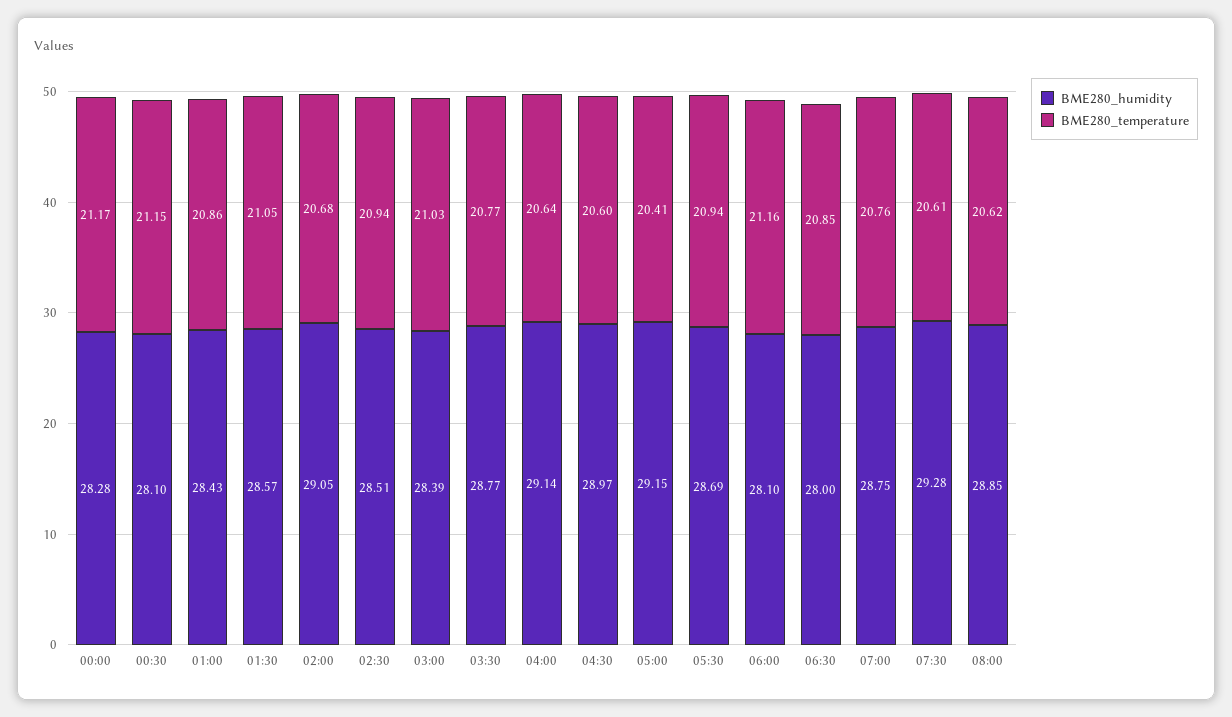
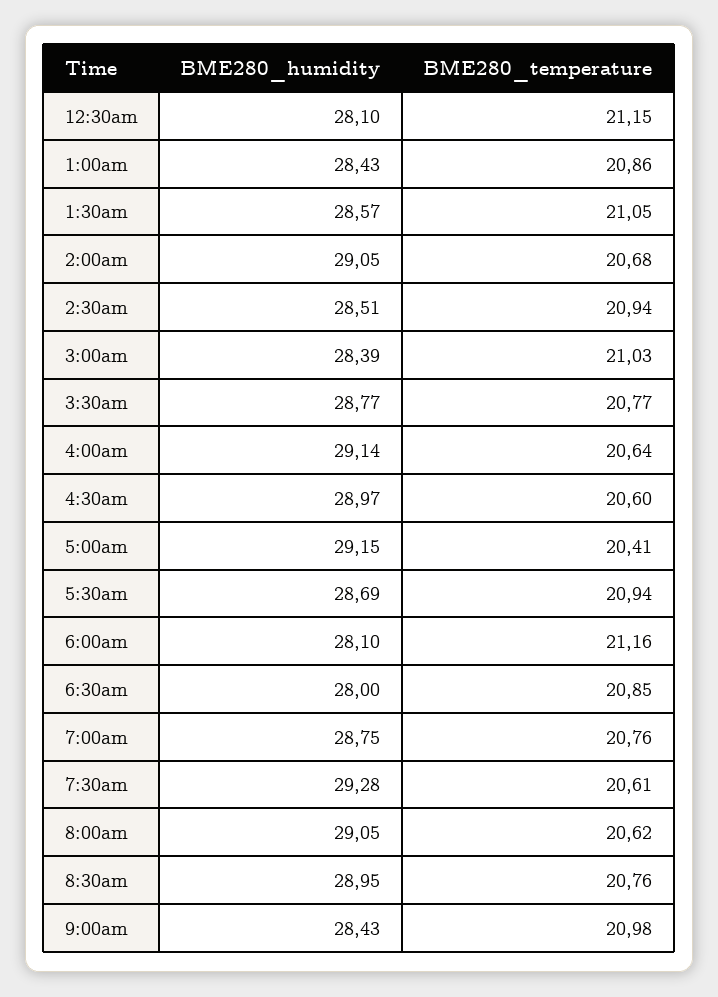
BME280_humidity, 00:00: 28.28 -> none
BME280_temperature, 00:00: 21.17 -> none
BME280_humidity, 08:00: 28.85 -> 29.05
BME280_humidity, 8:30am: none -> 28.95
BME280_temperature, 8:30am: none -> 20.76
BME280_humidity, 9:00am: none -> 28.43
BME280_temperature, 9:00am: none -> 20.98

